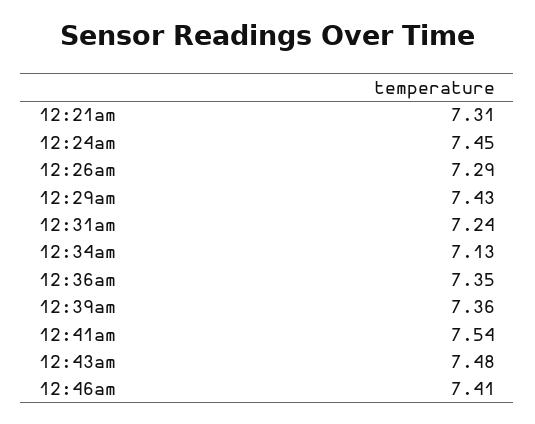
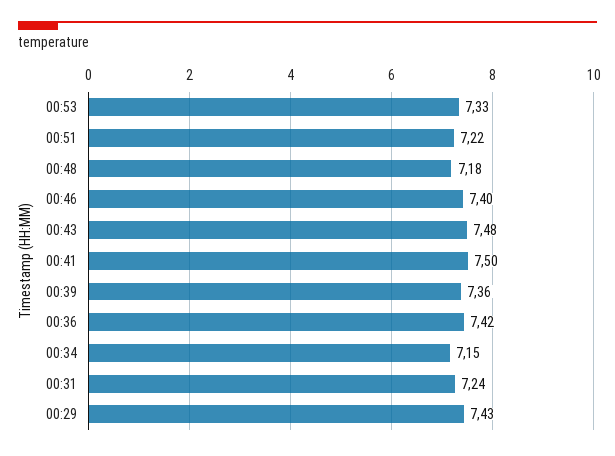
12:21am: 7.31 -> none
12:24am: 7.45 -> none
12:26am: 7.29 -> none
12:34am: 7.13 -> 7.15
12:36am: 7.35 -> 7.42
12:41am: 7.54 -> 7.5
12:46am: 7.41 -> 7.4
00:53: none -> 7.33
00:51: none -> 7.22
00:48: none -> 7.18

